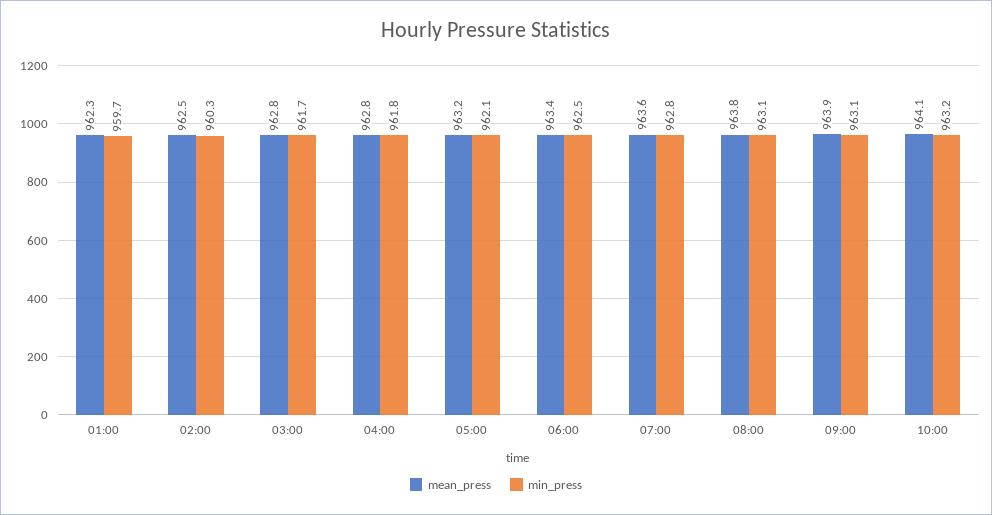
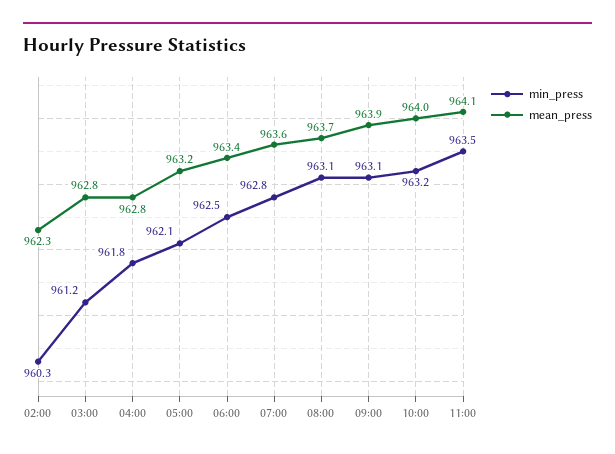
mean_press, 01:00: 962.3 -> none
min_press, 01:00: 959.7 -> none
mean_press, 02:00: 962.5 -> 962.3
min_press, 03:00: 961.7 -> 961.2
mean_press, 08:00: 963.8 -> 963.7
mean_press, 10:00: 964.1 -> 964
min_press, 11:00: none -> 963.5
mean_press, 11:00: none -> 964.1

